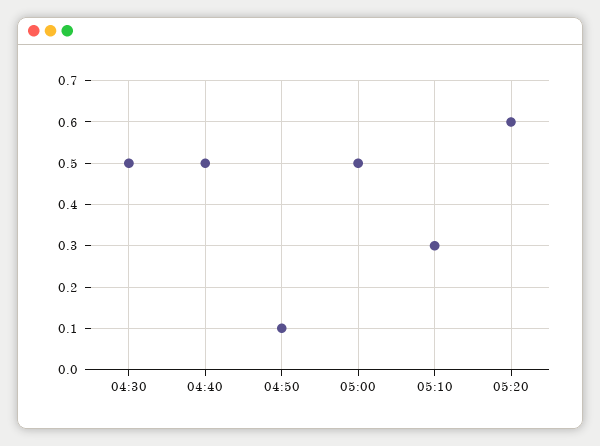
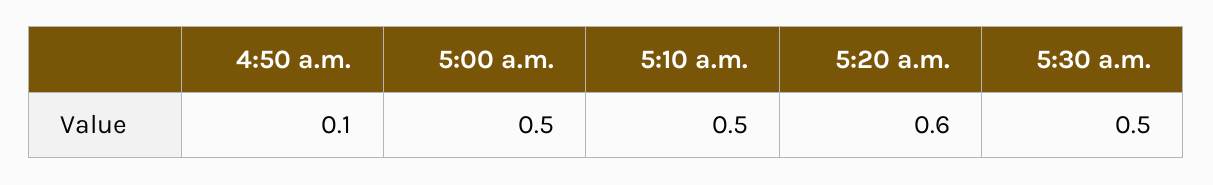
04:30: 0.5 -> none
04:40: 0.5 -> none
05:10: 0.3 -> 0.5
5:30 a.m.: none -> 0.5

